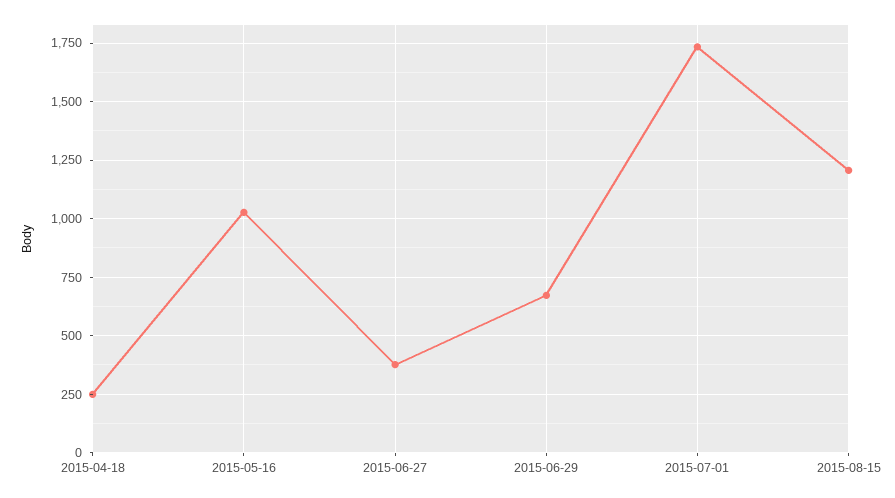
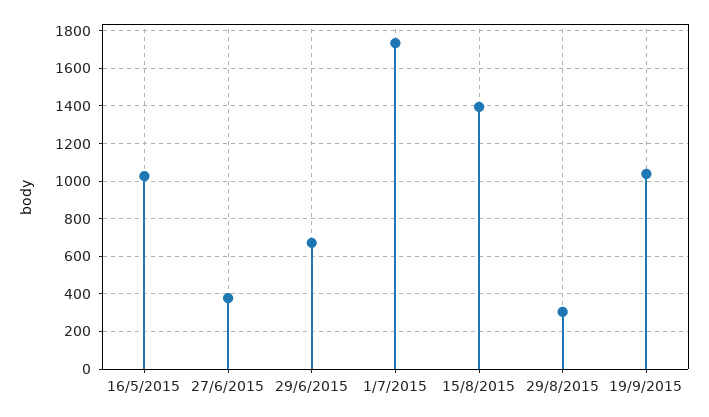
2015-04-18: 250 -> none
2015-08-15: 1200 -> 1400
29/8/2015: none -> 300
19/9/2015: none -> 1050

